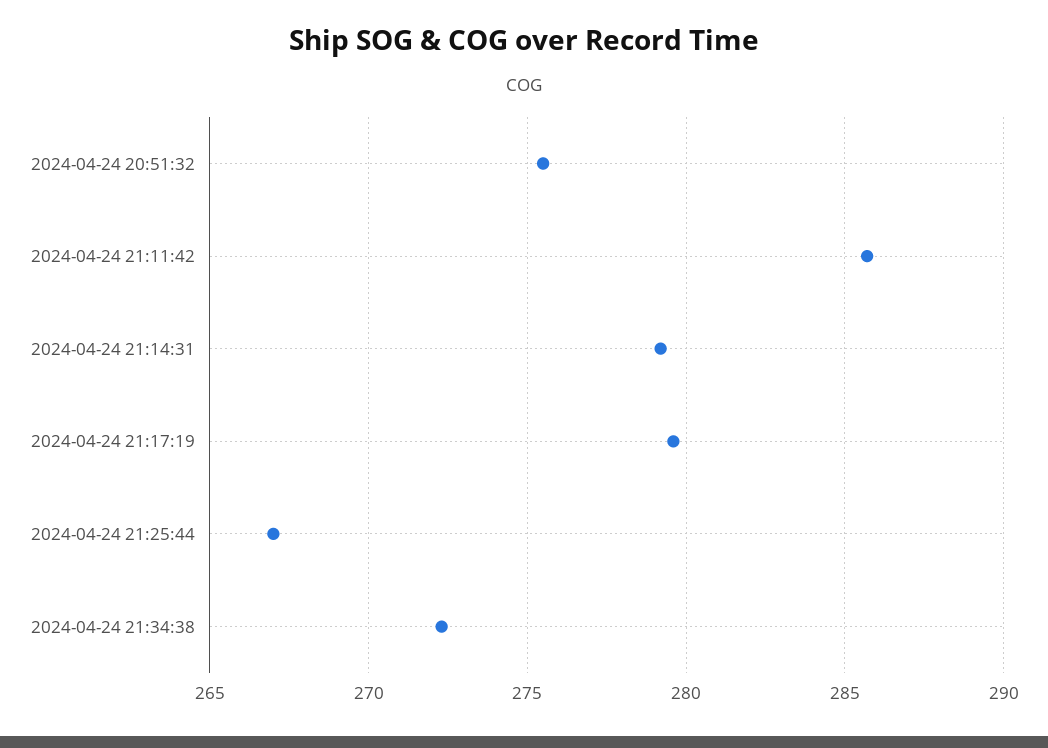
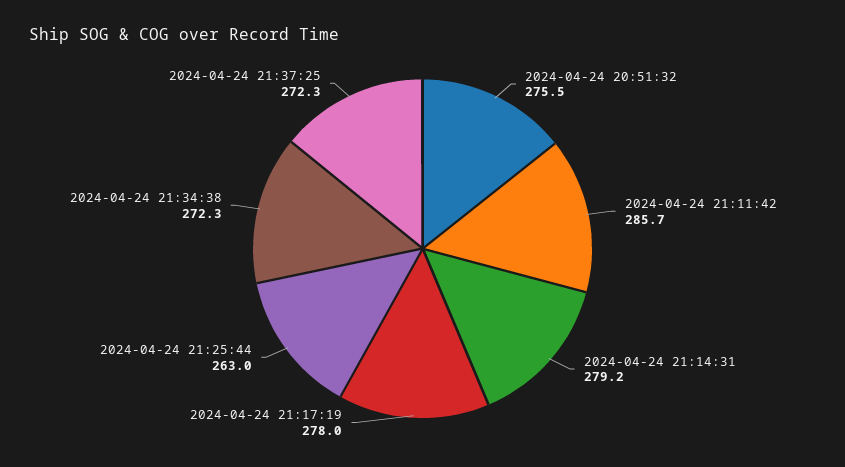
2024-04-24 21:17:19: 279.5 -> 278
2024-04-24 21:25:44: 267 -> 263
2024-04-24 21:37:25: none -> 272.3

